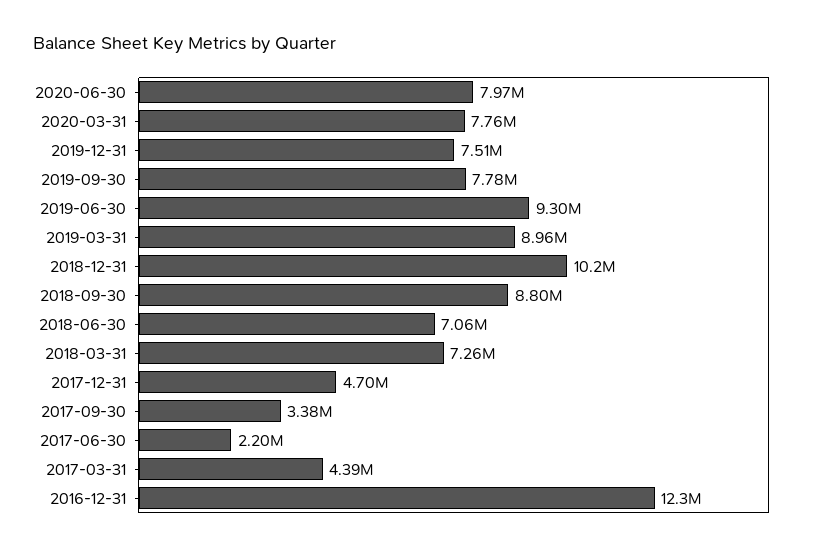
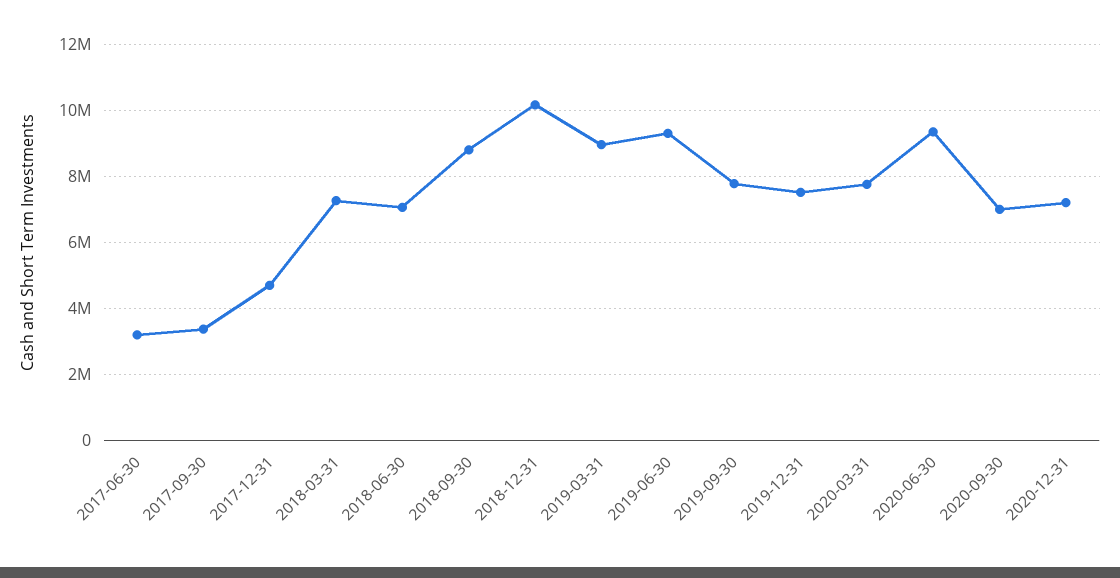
2020-06-30: 7970000 -> 9400000
2017-06-30: 2200000 -> 3200000
2017-03-31: 4390000 -> none
2016-12-31: 12300000 -> none
2020-09-30: none -> 7000000
2020-12-31: none -> 7200000

